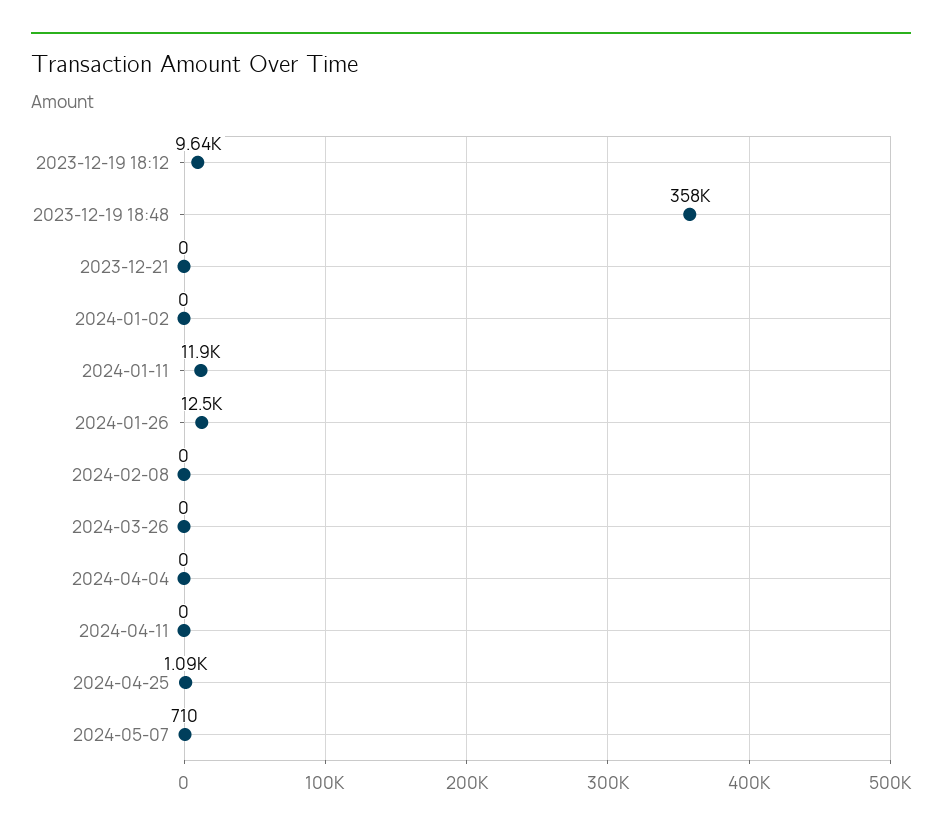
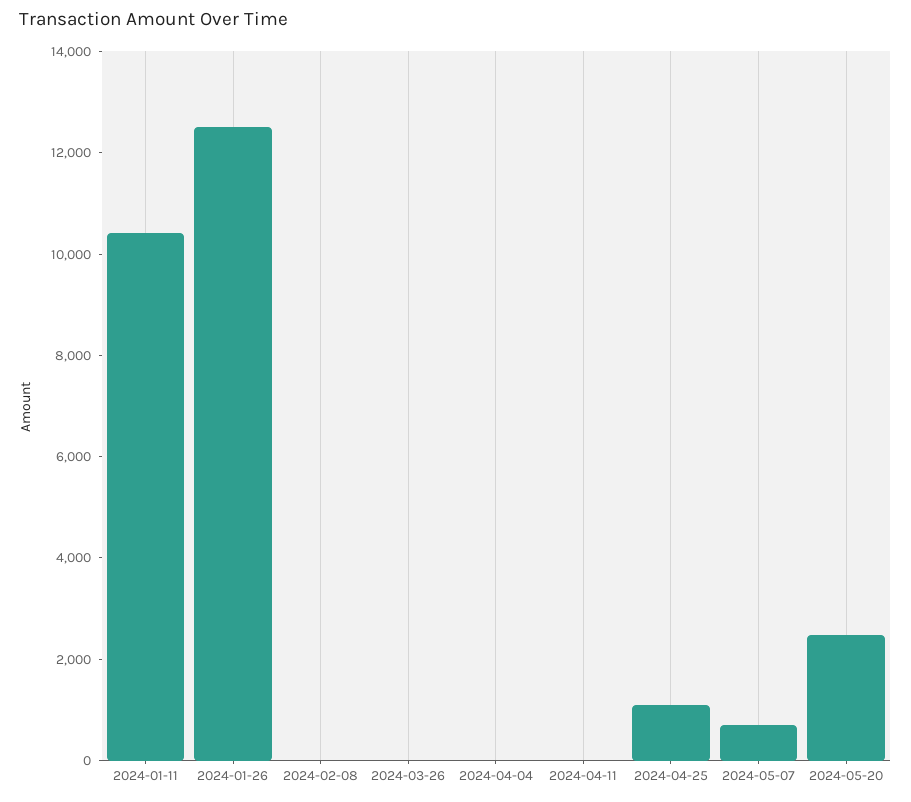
2023-12-19 18:12: 9640 -> none
2023-12-19 18:48: 358000 -> none
2023-12-21: 0 -> none
2024-01-02: 0 -> none
2024-01-11: 11900 -> 10500
2024-05-20: none -> 2500

